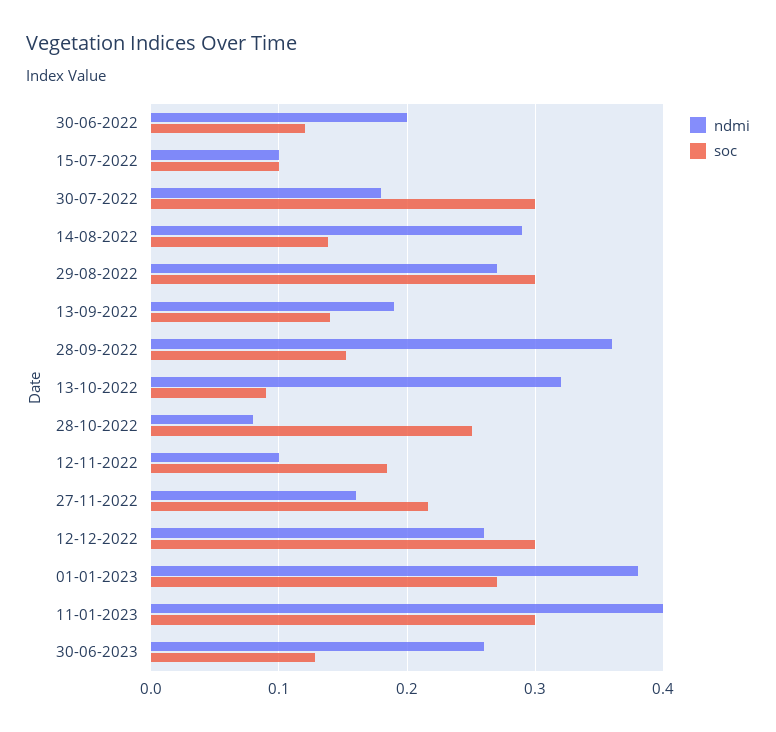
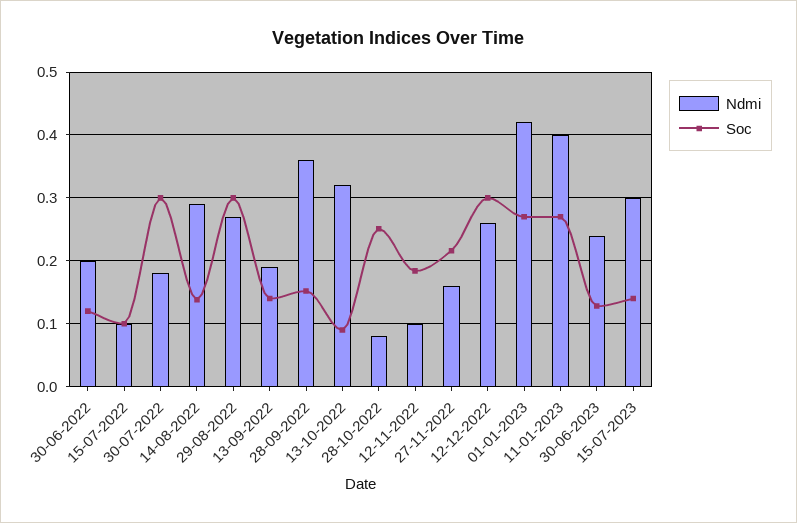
ndmi, 01-01-2023: 0.38 -> 0.42
soc, 11-01-2023: 0.3 -> 0.27
ndmi, 30-06-2023: 0.26 -> 0.24
ndmi, 15-07-2023: none -> 0.3
soc, 15-07-2023: none -> 0.14

